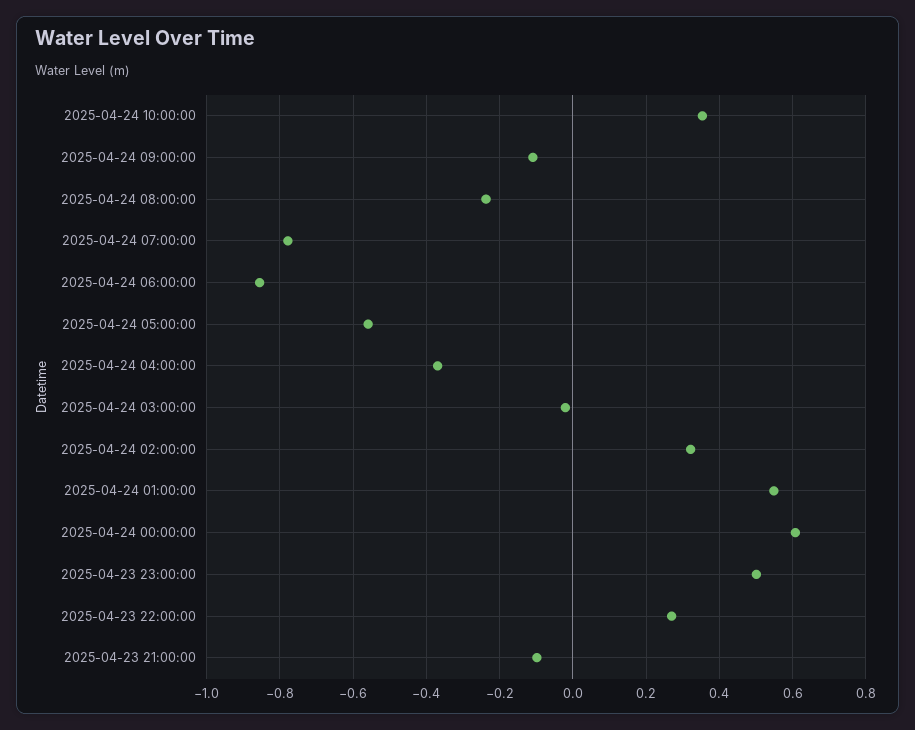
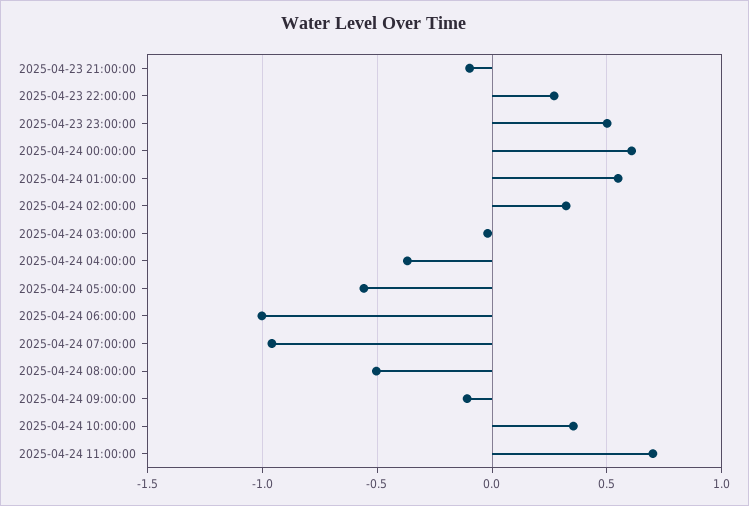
2025-04-24 08:00:00: -0.24 -> -0.5
2025-04-24 07:00:00: -0.78 -> -0.95
2025-04-24 06:00:00: -0.86 -> -1
2025-04-24 11:00:00: none -> 0.7

